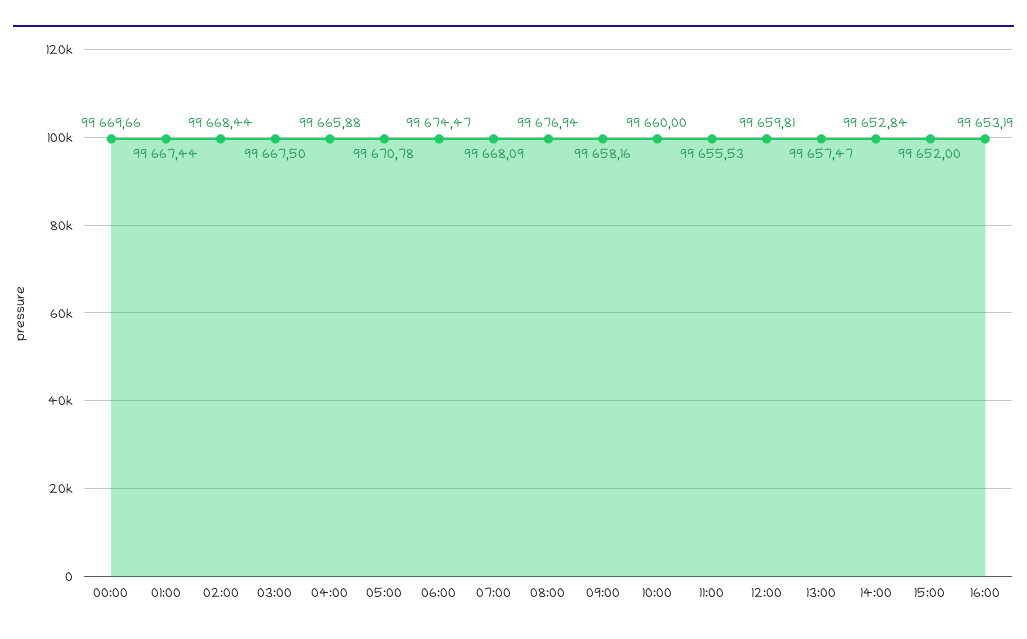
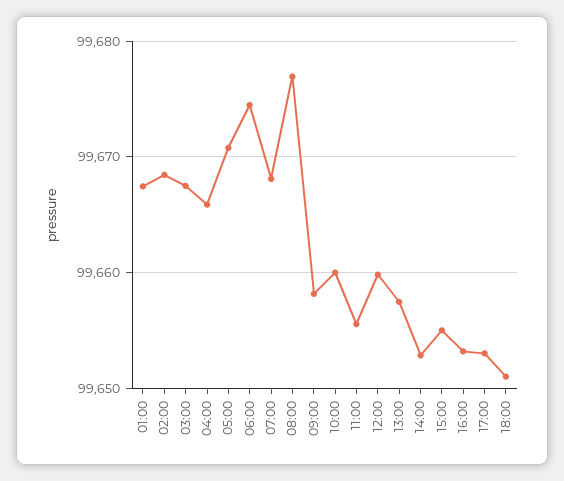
00:00: 99669.66 -> none
15:00: 99652 -> 99655
17:00: none -> 99653
18:00: none -> 99651

